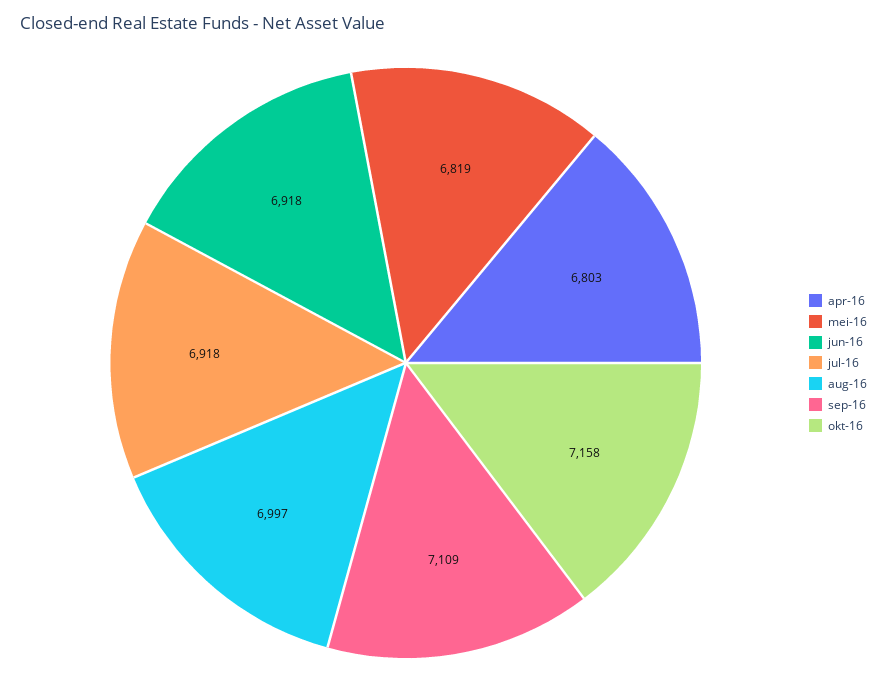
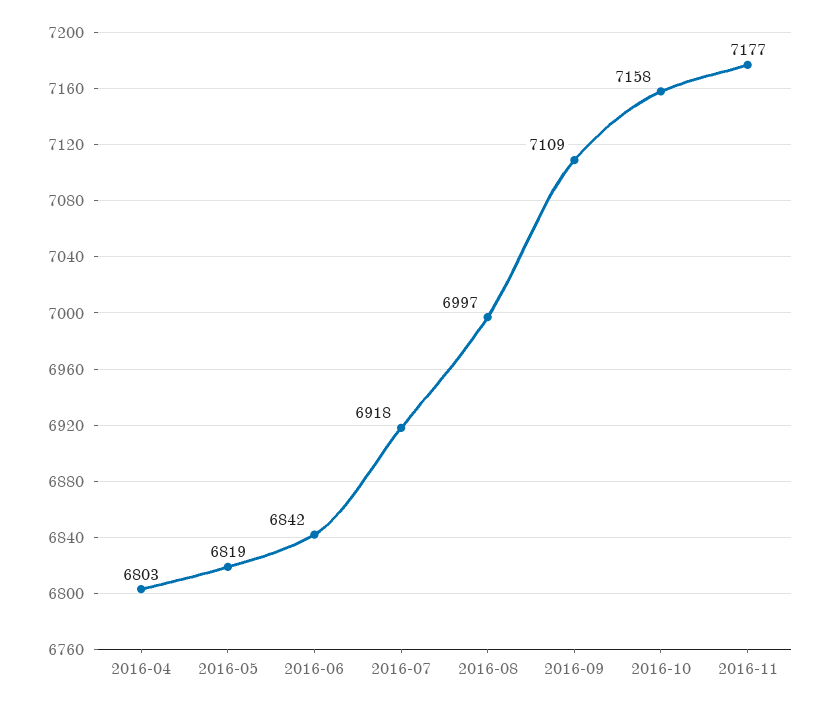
jun-16: 6918 -> 6842
2016-11: none -> 7177

